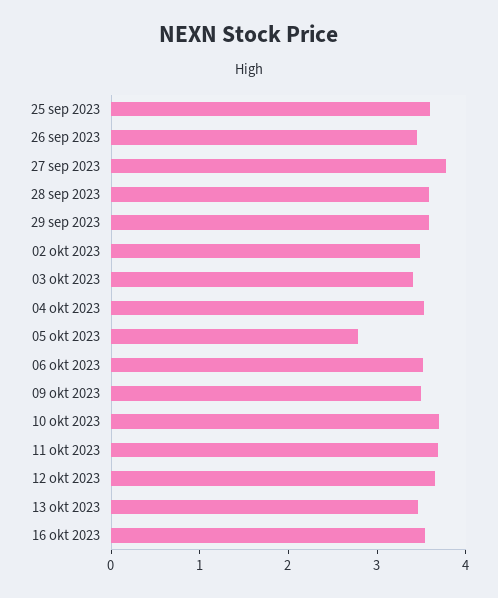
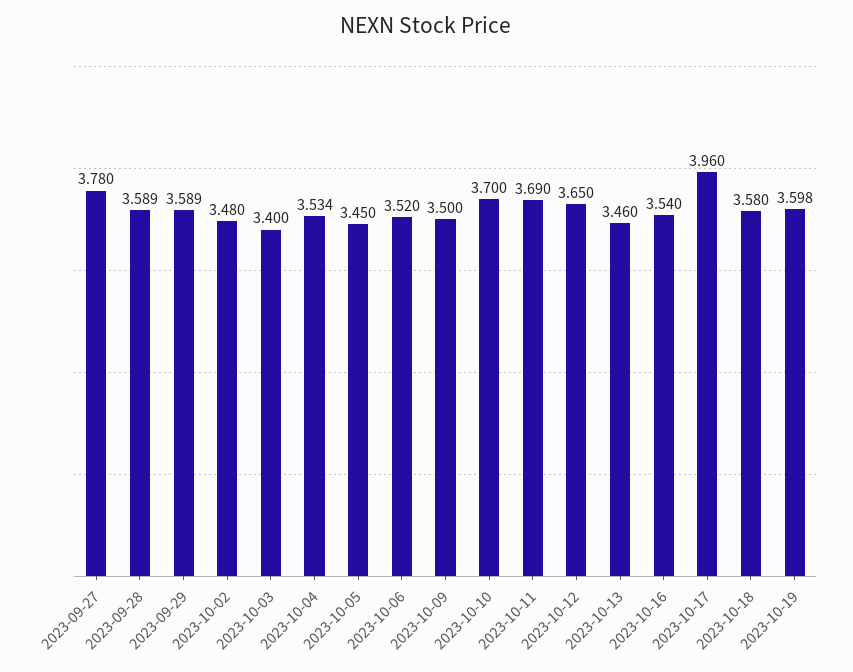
25 sep 2023: 3.6 -> none
26 sep 2023: 3.4 -> none
05 okt 2023: 2.8 -> 3.45
2023-10-17: none -> 3.96
2023-10-18: none -> 3.58
2023-10-19: none -> 3.598

